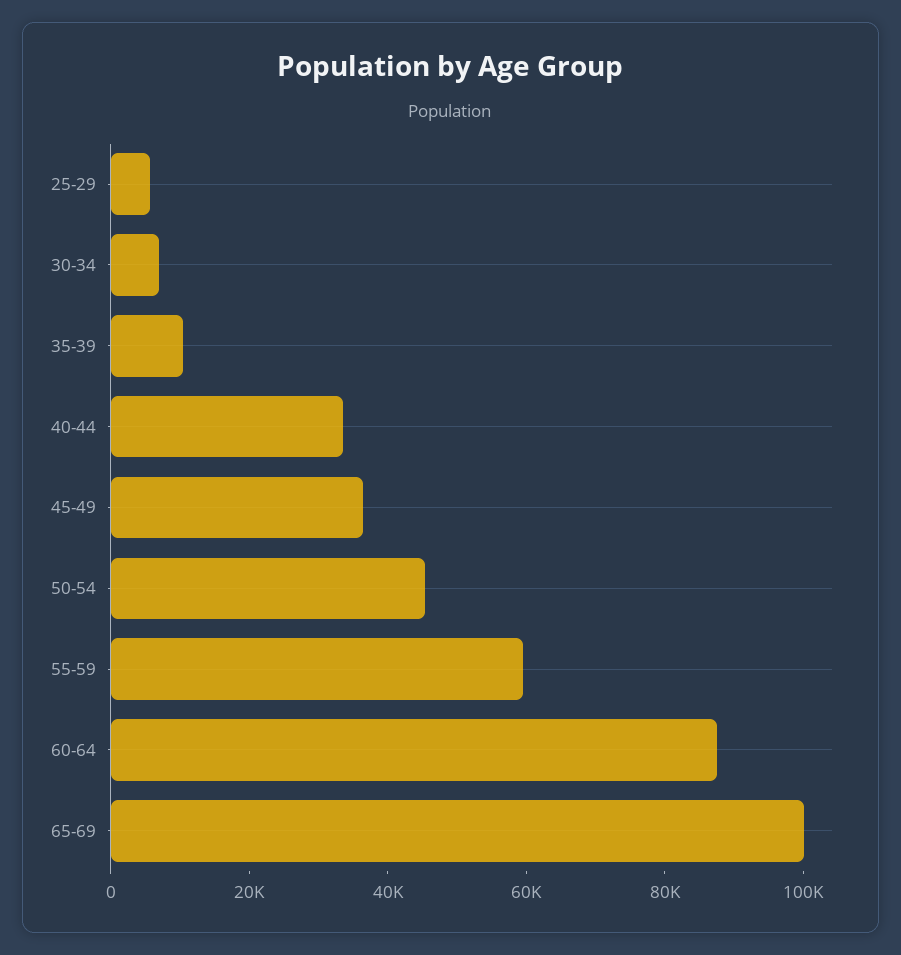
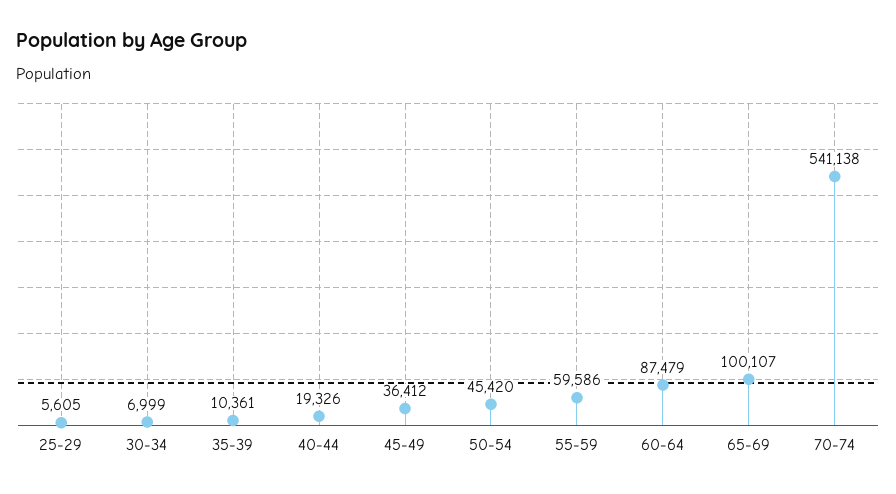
40-44: 35000 -> 19326
70-74: none -> 541138

